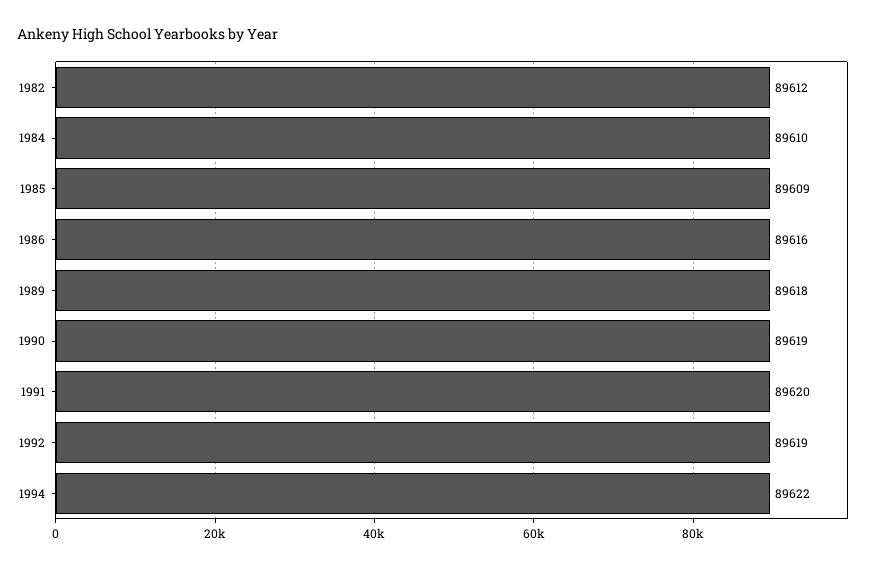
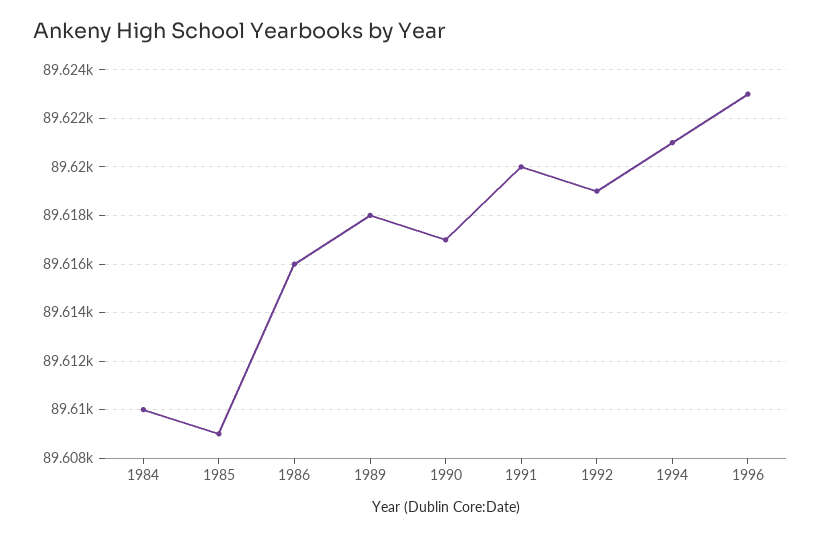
1982: 89612 -> none
1990: 89619 -> 89617
1994: 89622 -> 89621
1996: none -> 89623

